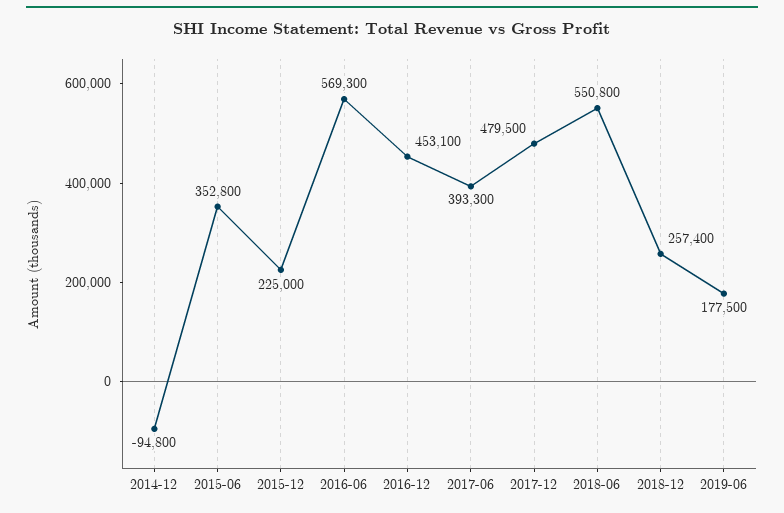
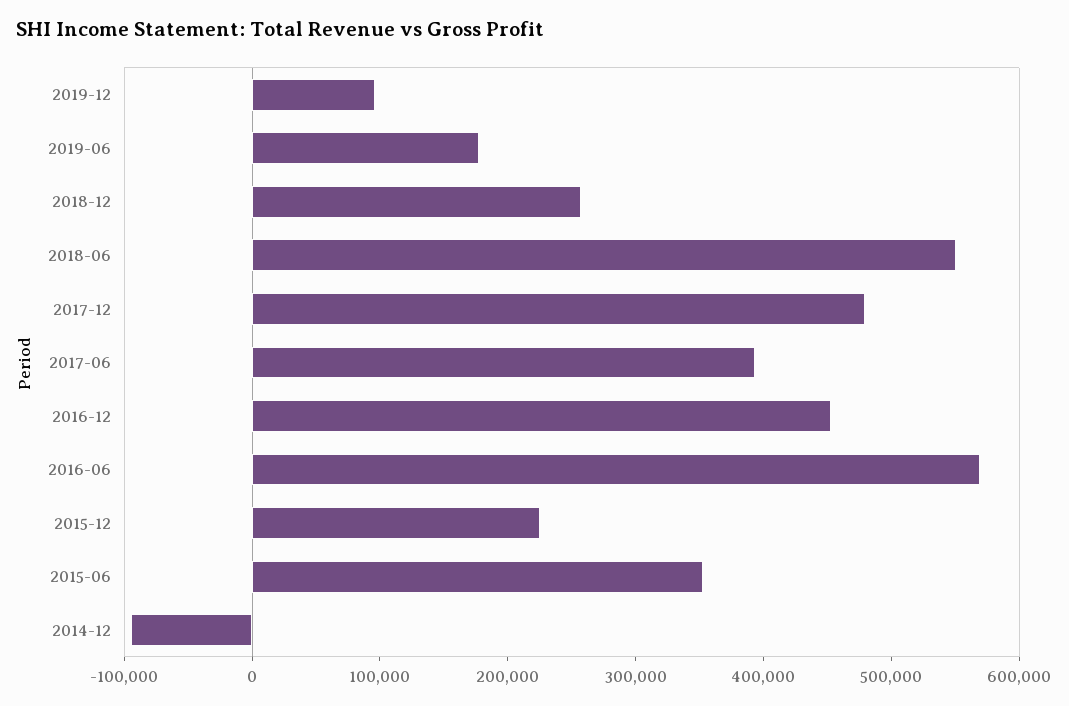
2019-12: none -> 100000

